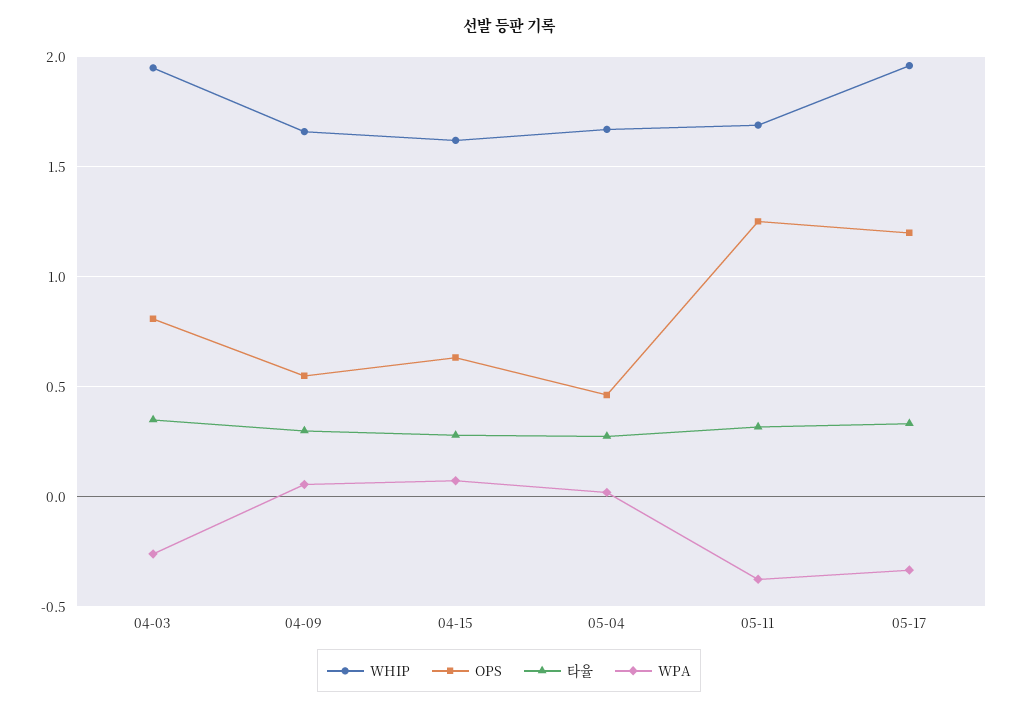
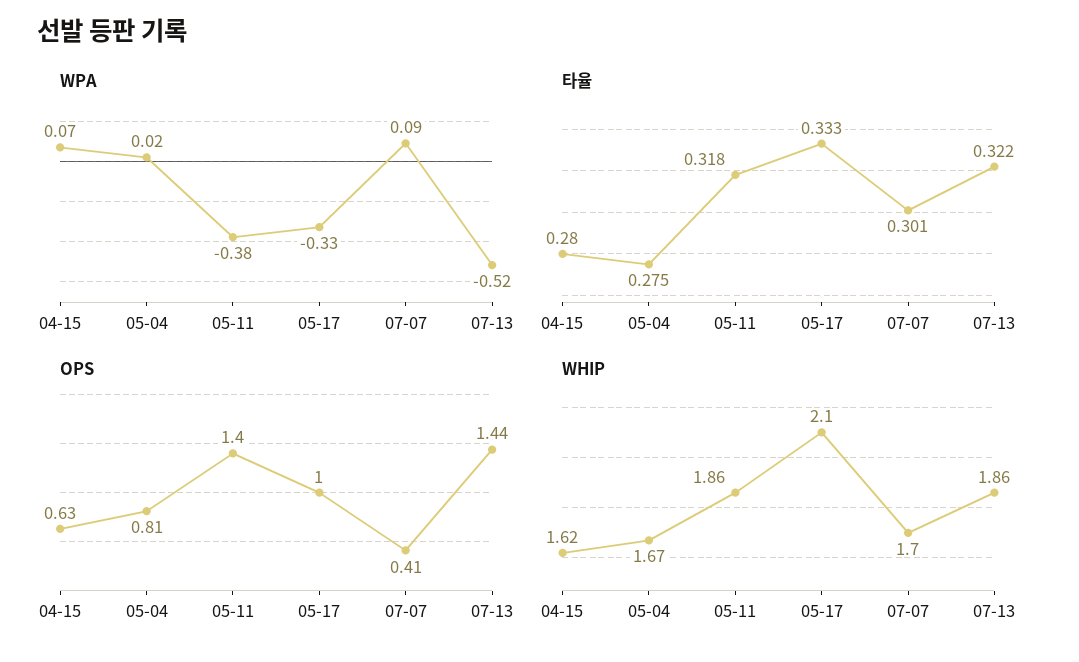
WHIP, 04-03: 1.95 -> none
OPS, 04-03: 0.8 -> none
타율, 04-03: 0.35 -> none
WPA, 04-03: -0.25 -> none
WHIP, 04-09: 1.65 -> none
OPS, 04-09: 0.55 -> none
타율, 04-09: 0.3 -> none
WPA, 04-09: 0.05 -> none
OPS, 05-04: 0.45 -> 0.81
WHIP, 05-11: 1.7 -> 1.86
OPS, 05-11: 1.25 -> 1.4
WHIP, 05-17: 1.95 -> 2.1
OPS, 05-17: 1.2 -> 1
WPA, 07-07: none -> 0.09
WPA, 07-13: none -> -0.52
타율, 07-07: none -> 0.301
타율, 07-13: none -> 0.322
OPS, 07-07: none -> 0.41
OPS, 07-13: none -> 1.44
WHIP, 07-07: none -> 1.7
WHIP, 07-13: none -> 1.86

